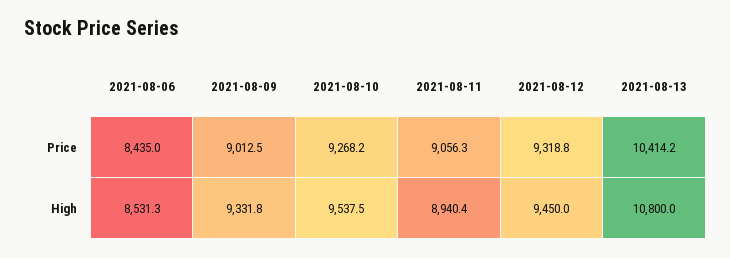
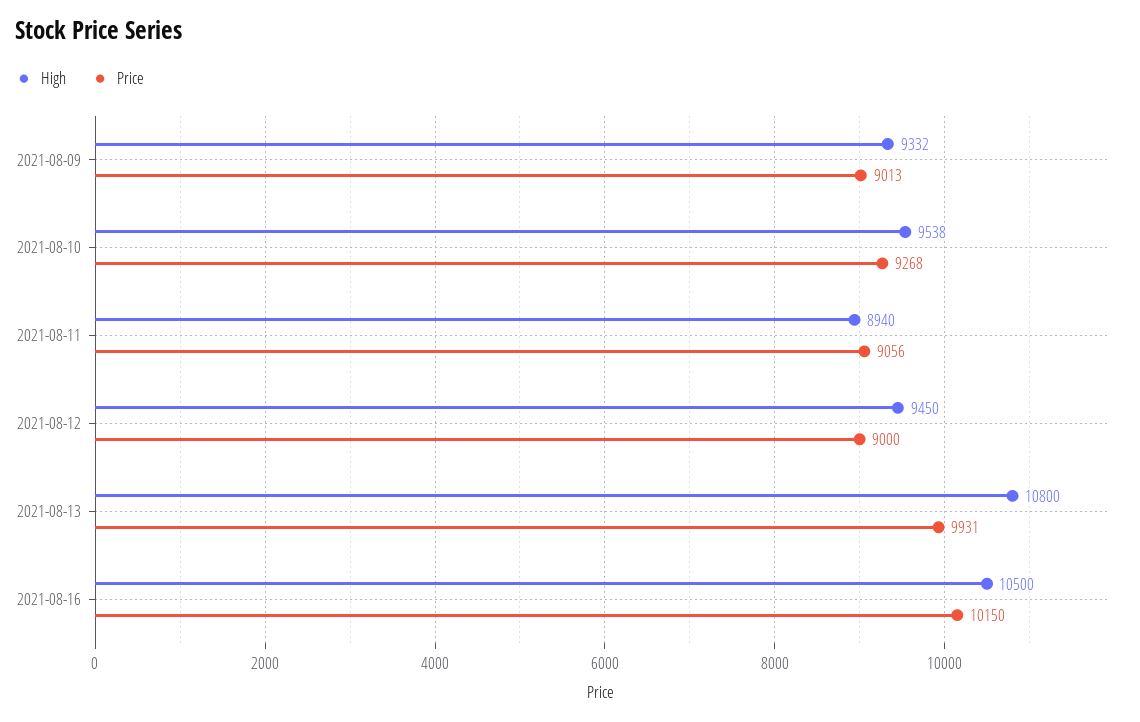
Price, 2021-08-06: 8435 -> none
Price, 2021-08-12: 9318.8 -> 9000
Price, 2021-08-13: 10414.2 -> 9931
High, 2021-08-06: 8531.3 -> none
High, 2021-08-16: none -> 10500
Price, 2021-08-16: none -> 10150

